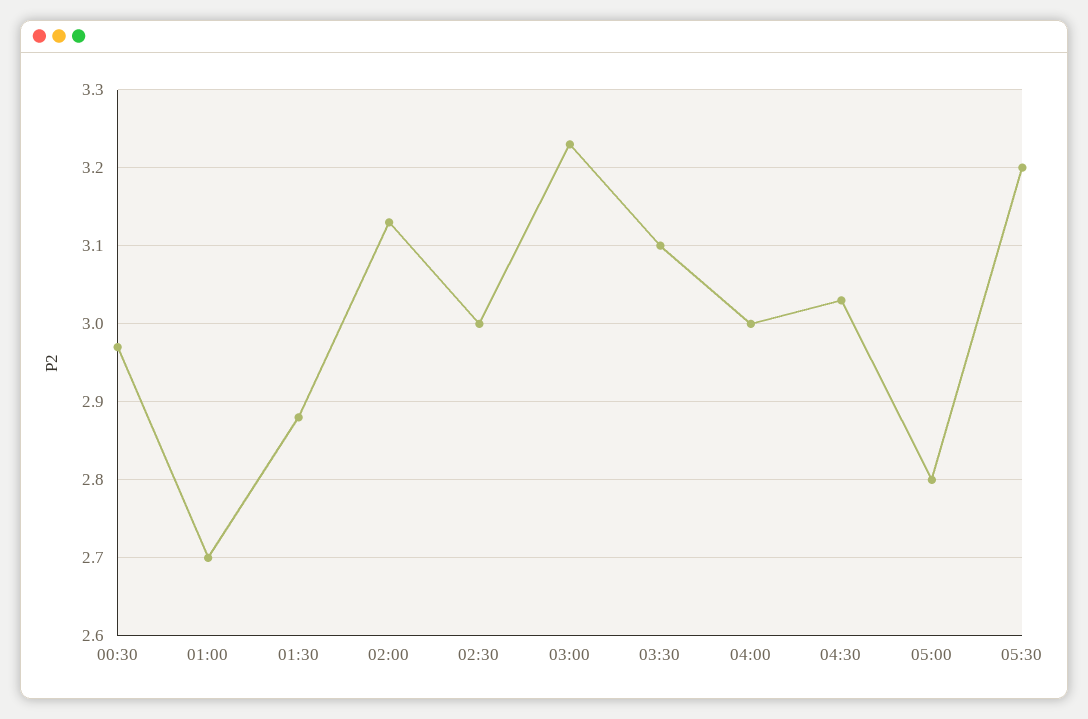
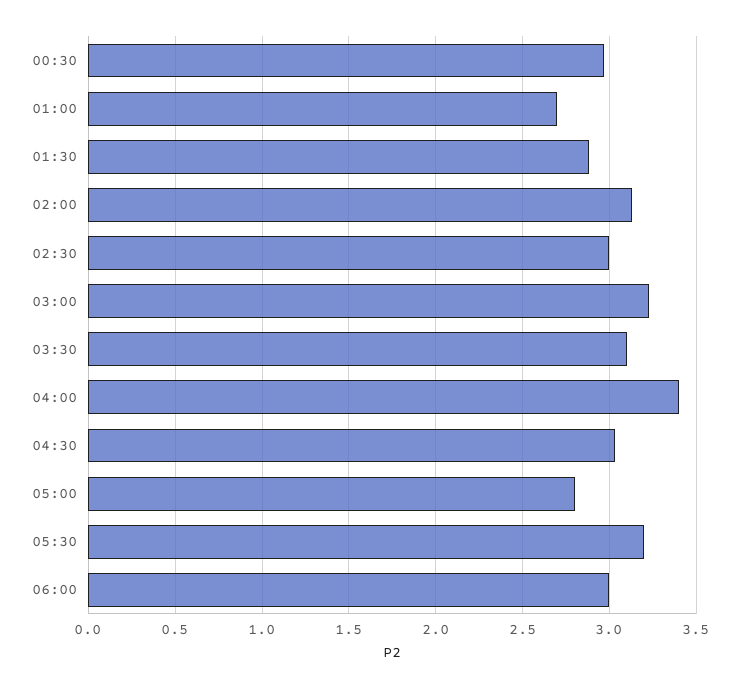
04:00: 3 -> 3.4
06:00: none -> 3

